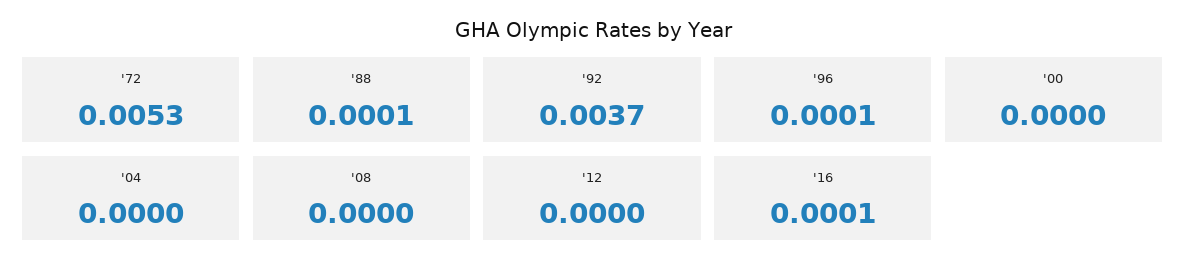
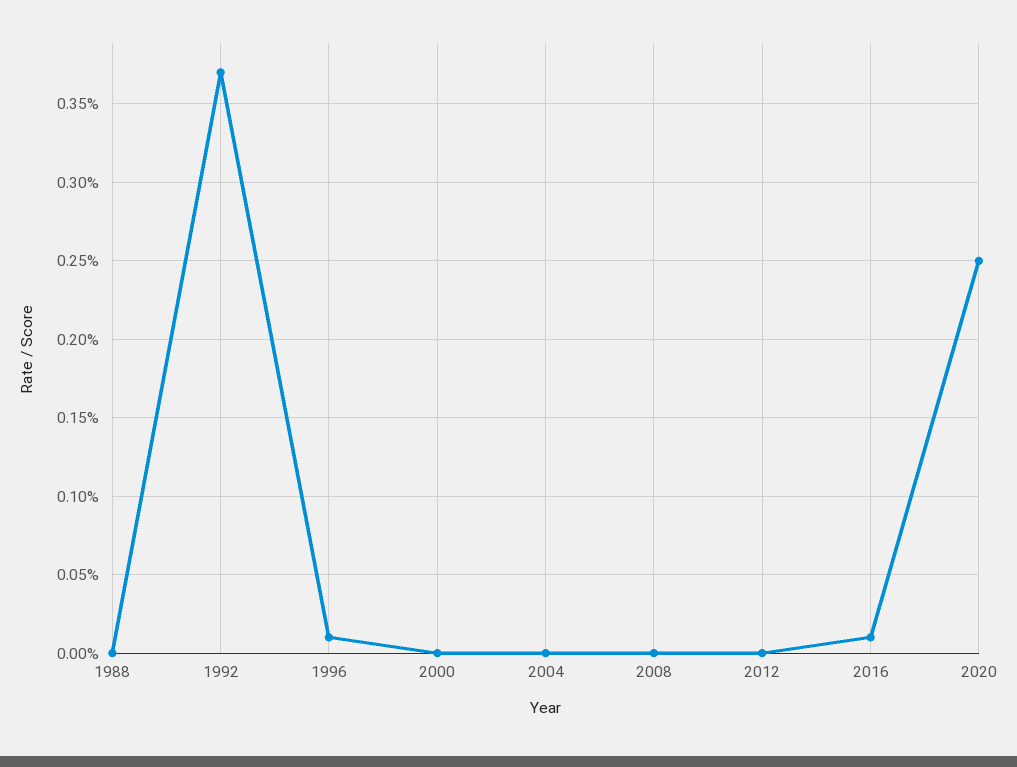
'72: 0.0053 -> none
'88: 0.0001 -> 0
2020: none -> 0.0025

